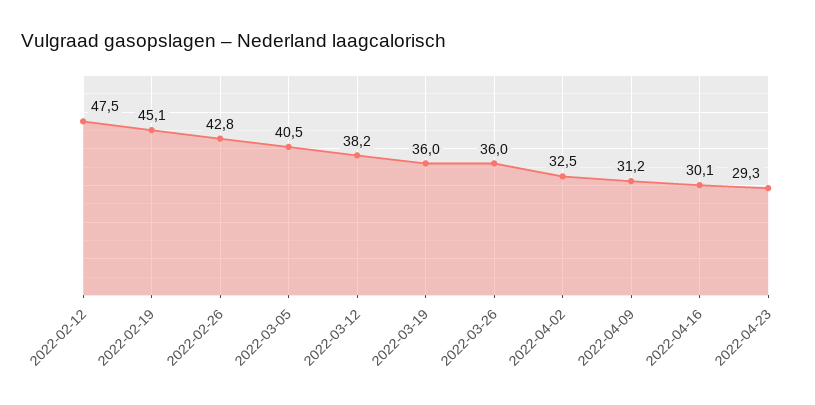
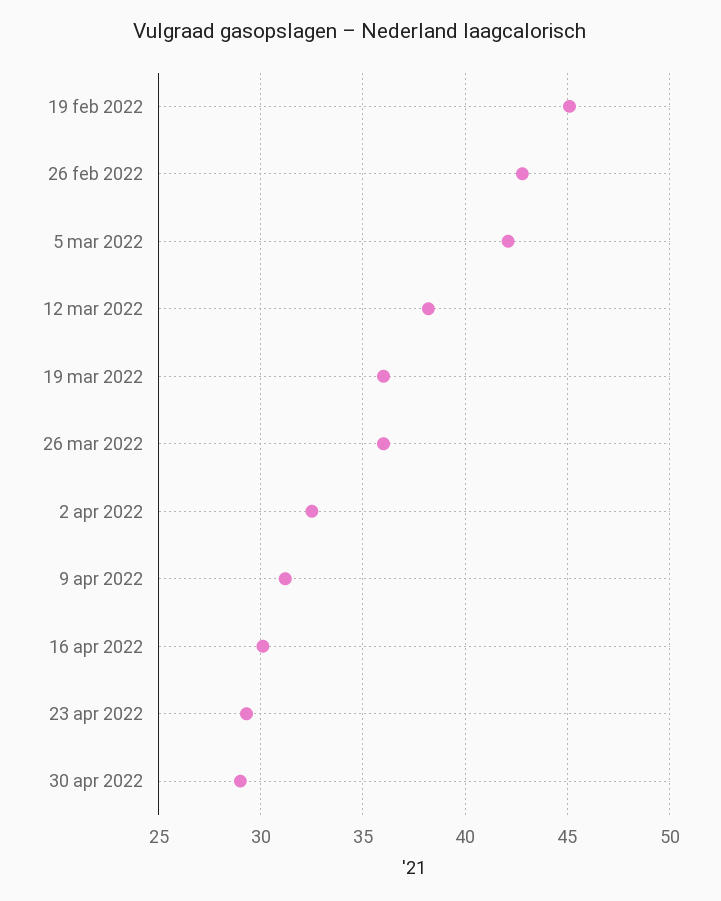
2022-02-12: 47.5 -> none
2022-03-05: 40.5 -> 42
30 apr 2022: none -> 29

